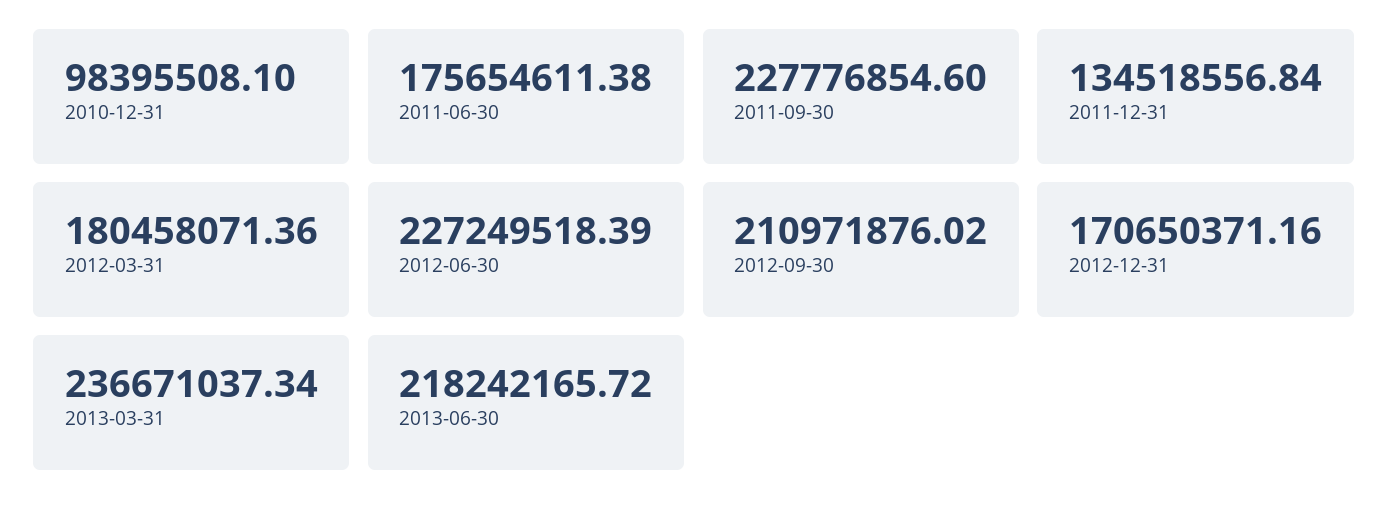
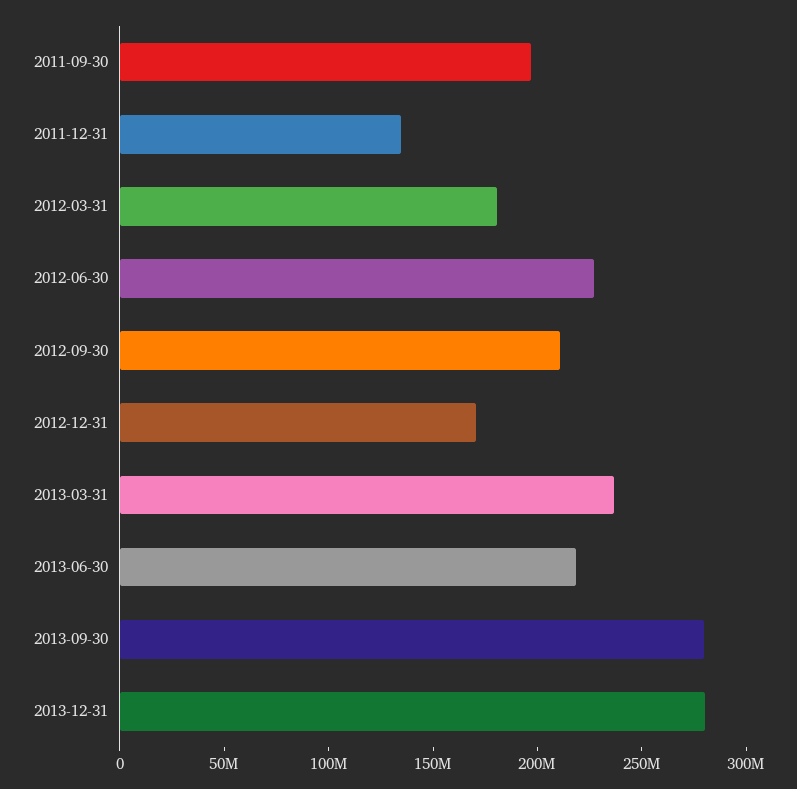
2010-12-31: 98395508.1 -> none
2011-06-30: 175654611.38 -> none
2011-09-30: 227776854.6 -> 200000000
2013-09-30: none -> 280000000
2013-12-31: none -> 280000000

